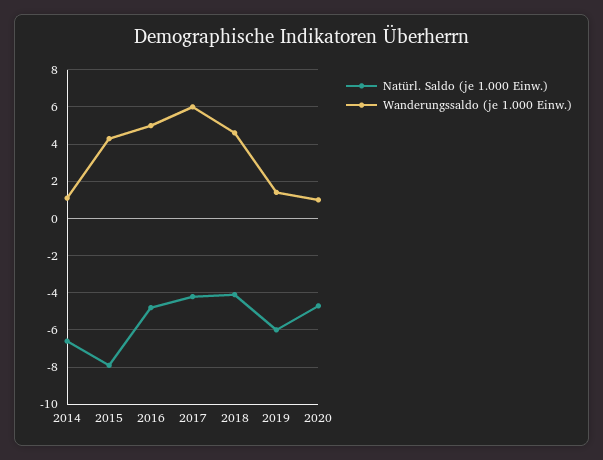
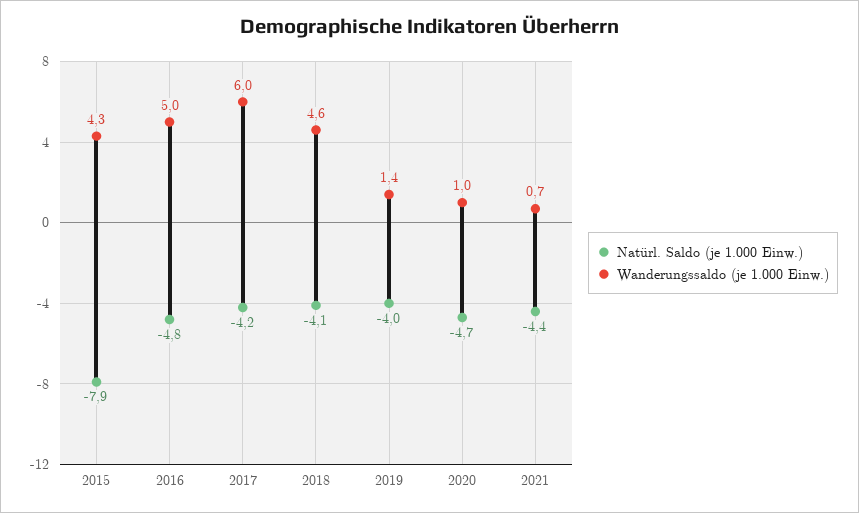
Natürl. Saldo (je 1.000 Einw.), 2014: -6.5 -> none
Wanderungssaldo (je 1.000 Einw.), 2014: 1 -> none
Natürl. Saldo (je 1.000 Einw.), 2019: -6 -> -4
Natürl. Saldo (je 1.000 Einw.), 2021: none -> -4.4
Wanderungssaldo (je 1.000 Einw.), 2021: none -> 0.7

